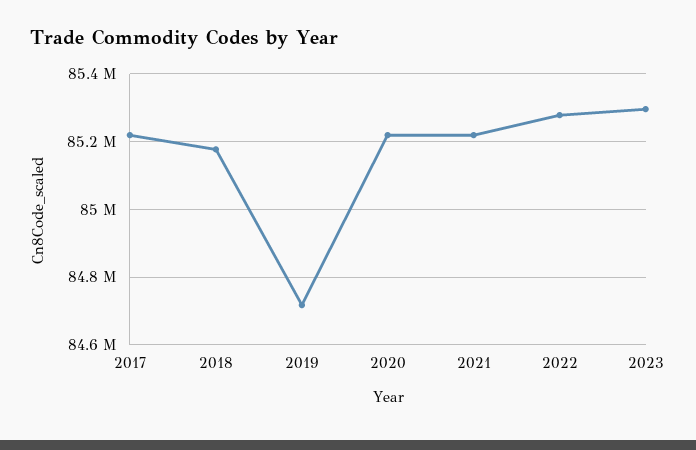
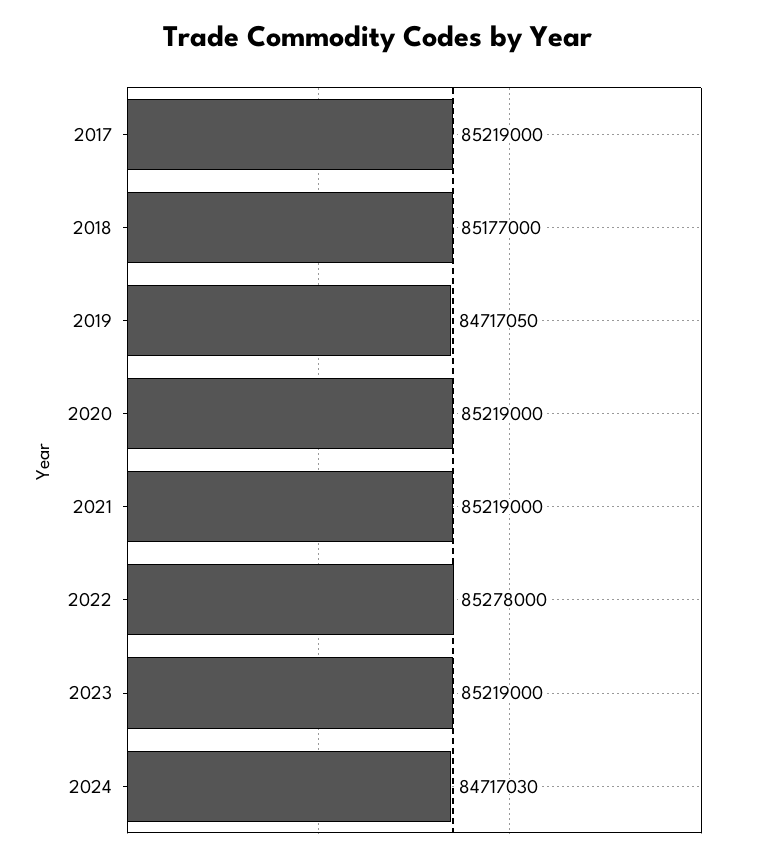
2023: 85300000 -> 85219000
2024: none -> 84717030

